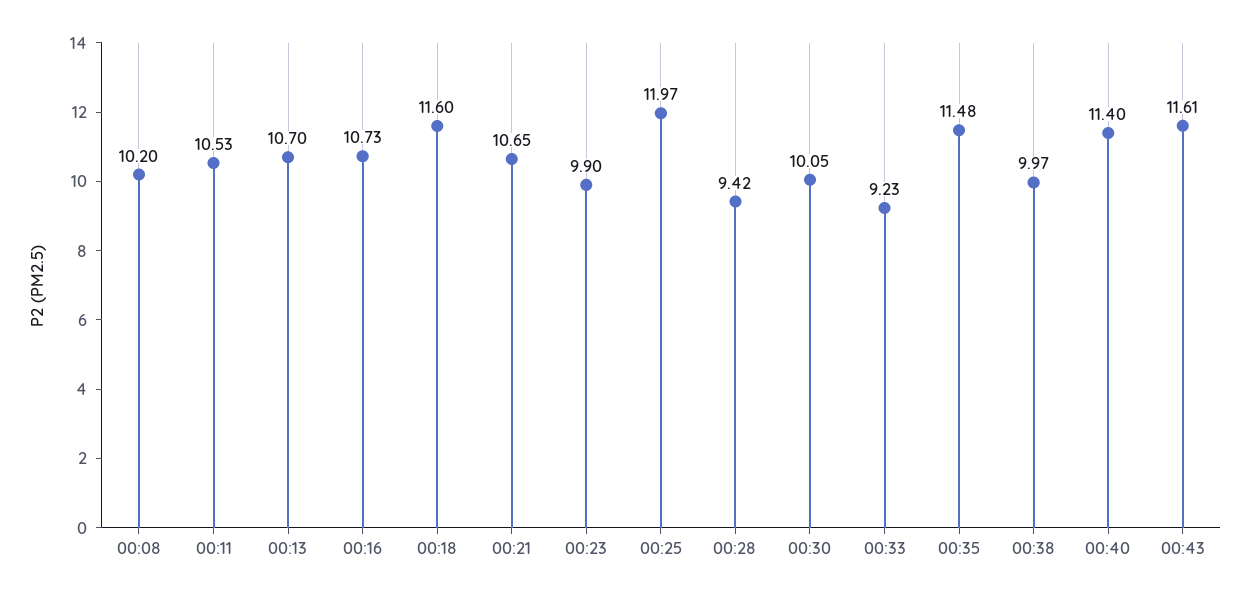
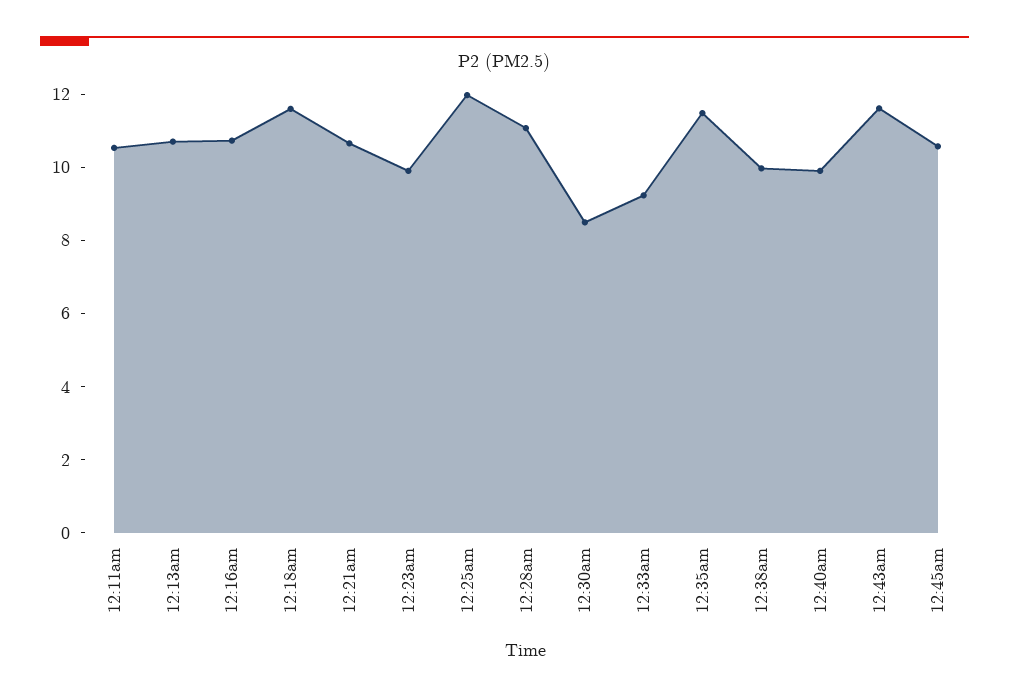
00:08: 10.2 -> none
00:28: 9.42 -> 11
00:30: 10.05 -> 8.5
00:40: 11.4 -> 10
12:45am: none -> 10.5

